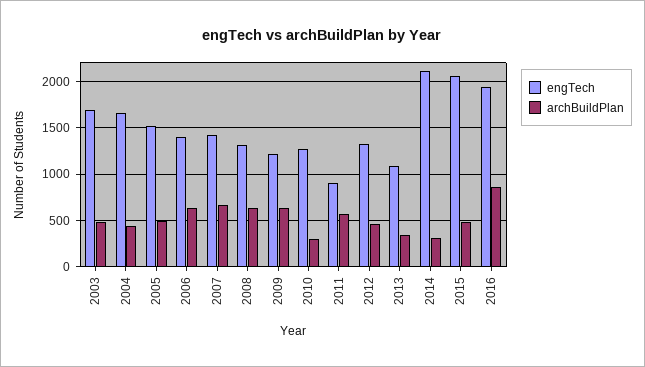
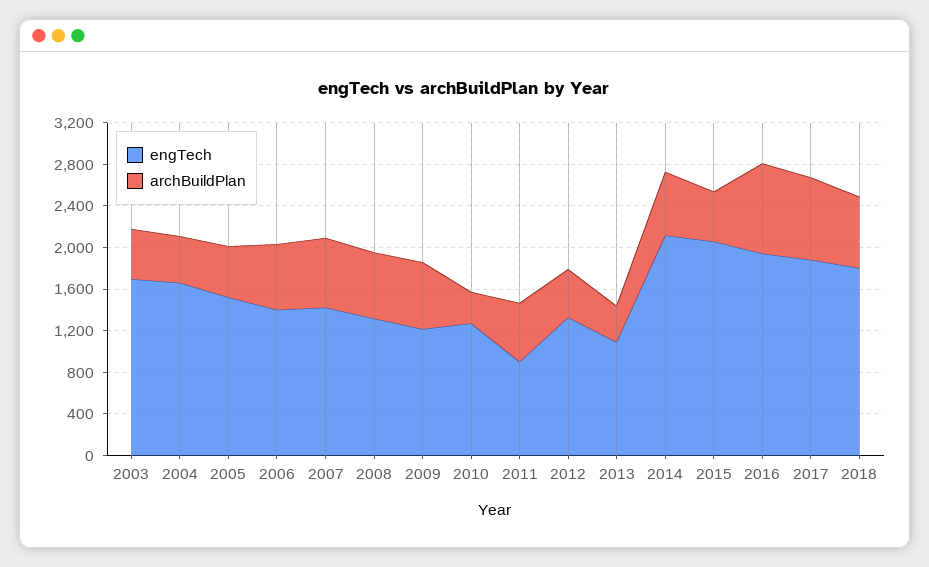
archBuildPlan, 2014: 300 -> 600
engTech, 2017: none -> 1900
archBuildPlan, 2017: none -> 800
engTech, 2018: none -> 1800
archBuildPlan, 2018: none -> 700

